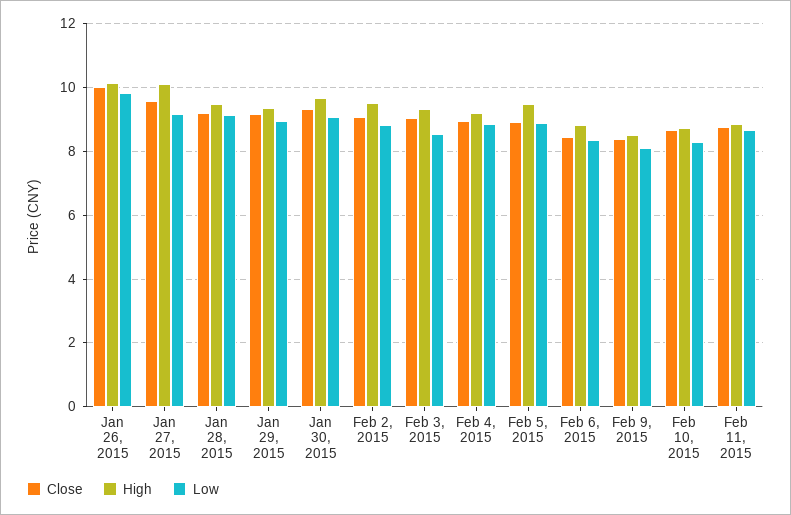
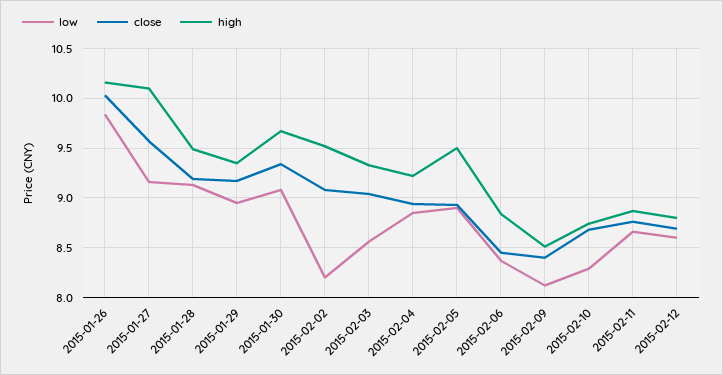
Low, Feb 2, 2015: 8.8 -> 8.2
Low, 2015-02-12: none -> 8.6
Close, 2015-02-12: none -> 8.7
High, 2015-02-12: none -> 8.8

